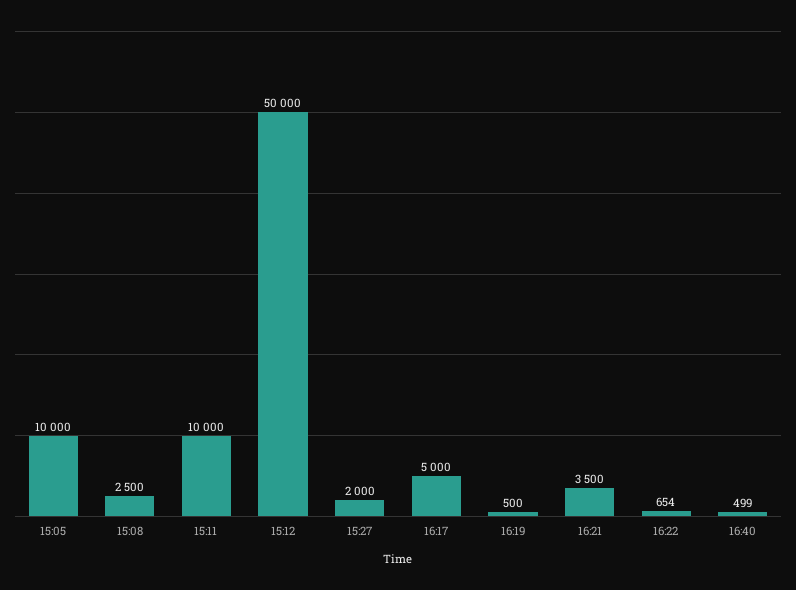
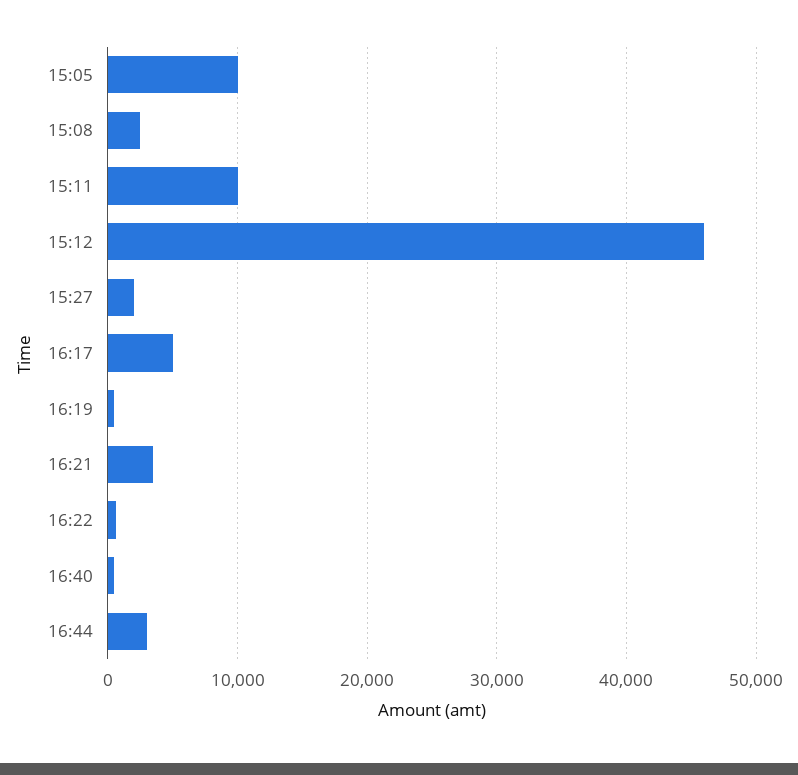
15:12: 50000 -> 46000
16:44: none -> 3000

